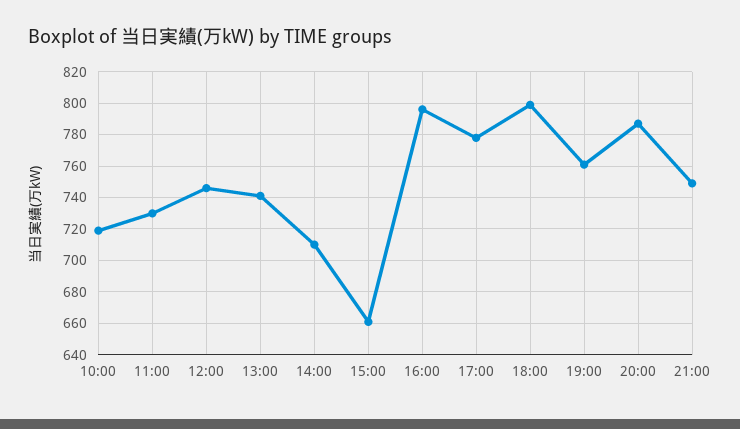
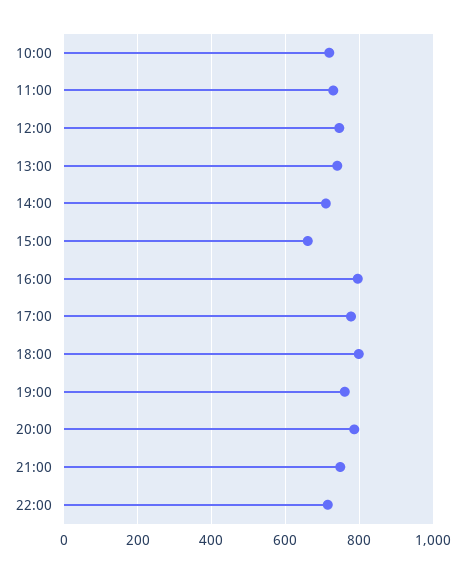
22:00: none -> 720

